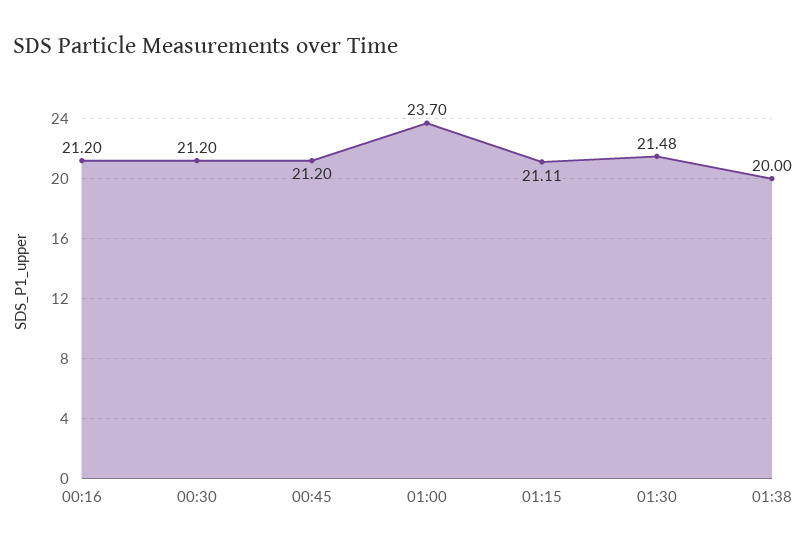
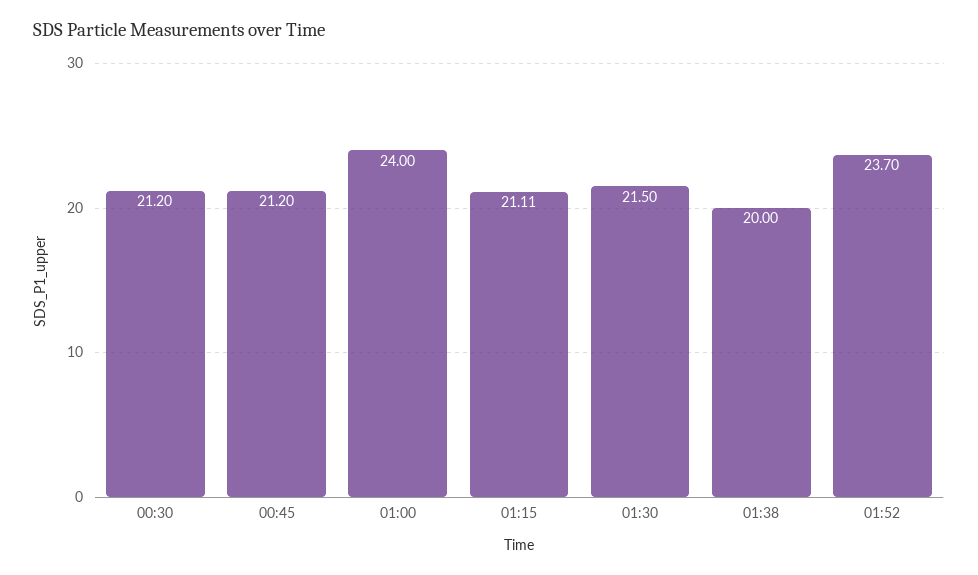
00:16: 21.2 -> none
01:00: 23.7 -> 24
01:30: 21.48 -> 21.5
01:52: none -> 23.7

